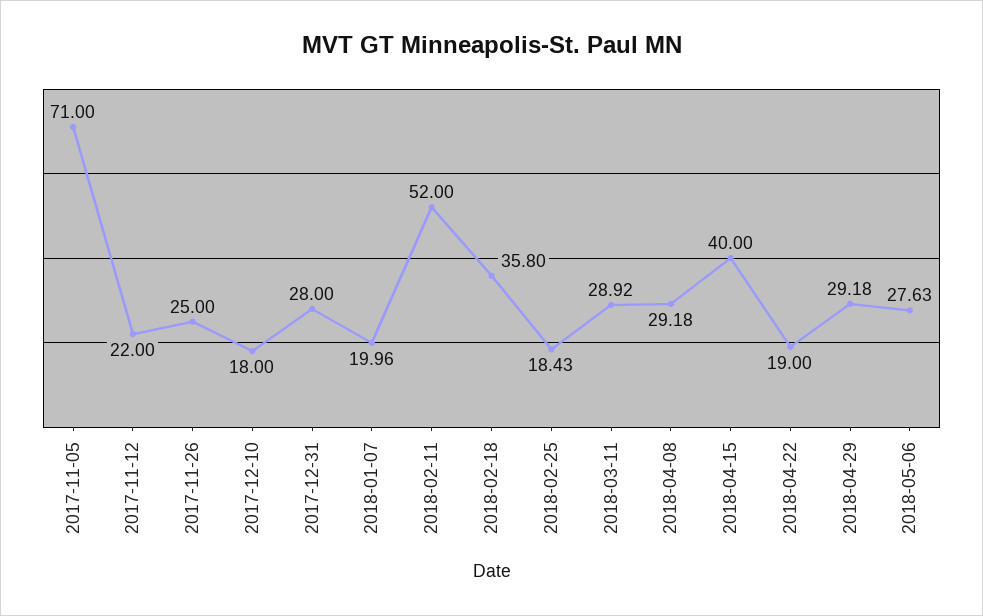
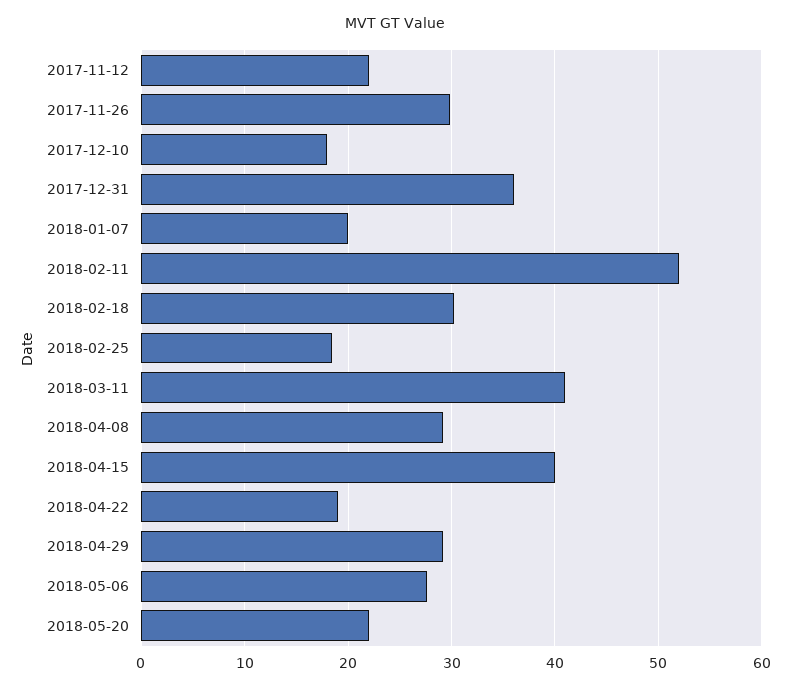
2017-11-05: 71 -> none
2017-11-26: 25 -> 30
2017-12-31: 28 -> 36
2018-02-18: 35.8 -> 30
2018-03-11: 28.92 -> 41
2018-05-20: none -> 22

